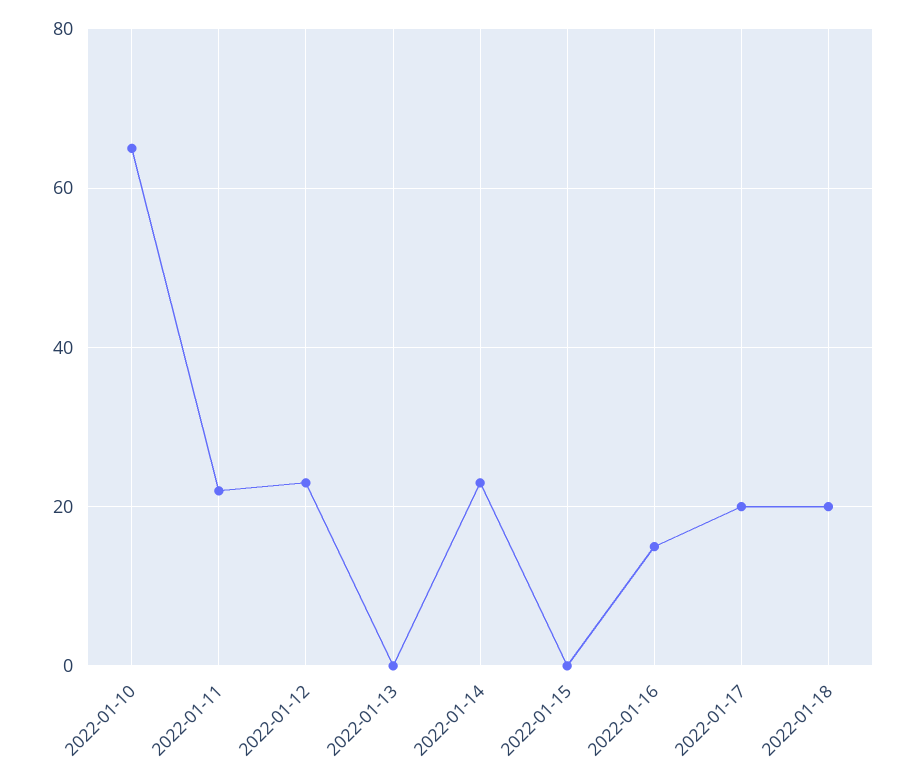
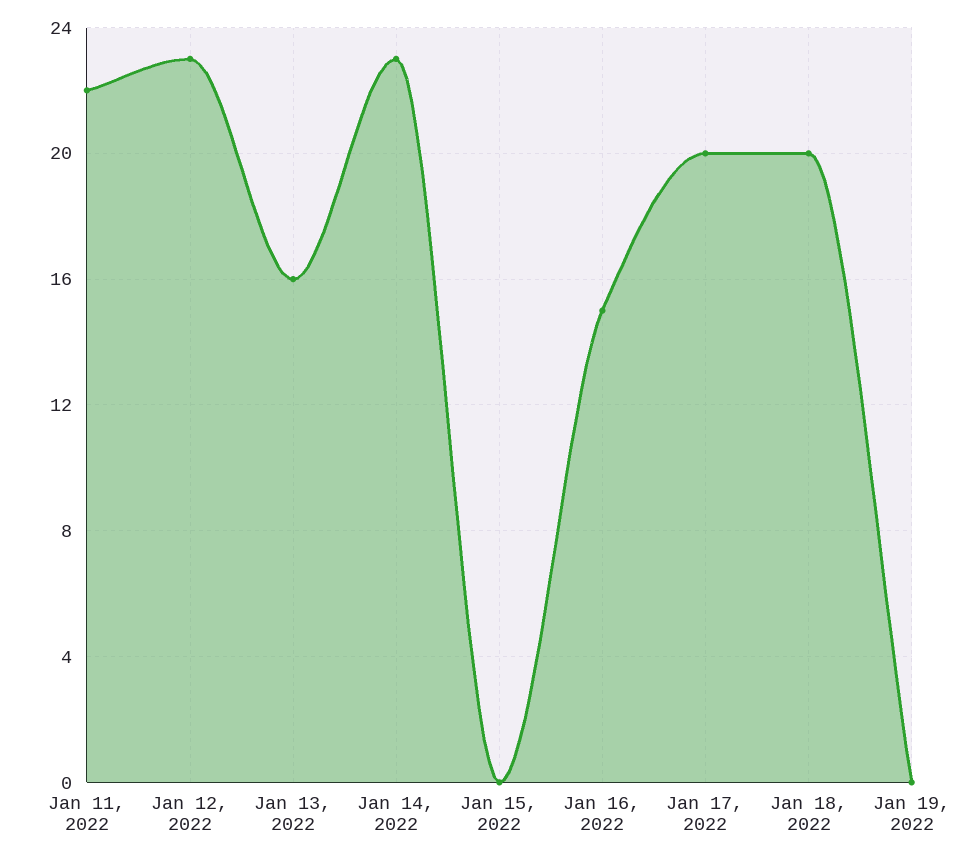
2022-01-10: 65 -> none
2022-01-13: 0 -> 16
Jan 19, 2022: none -> 0

